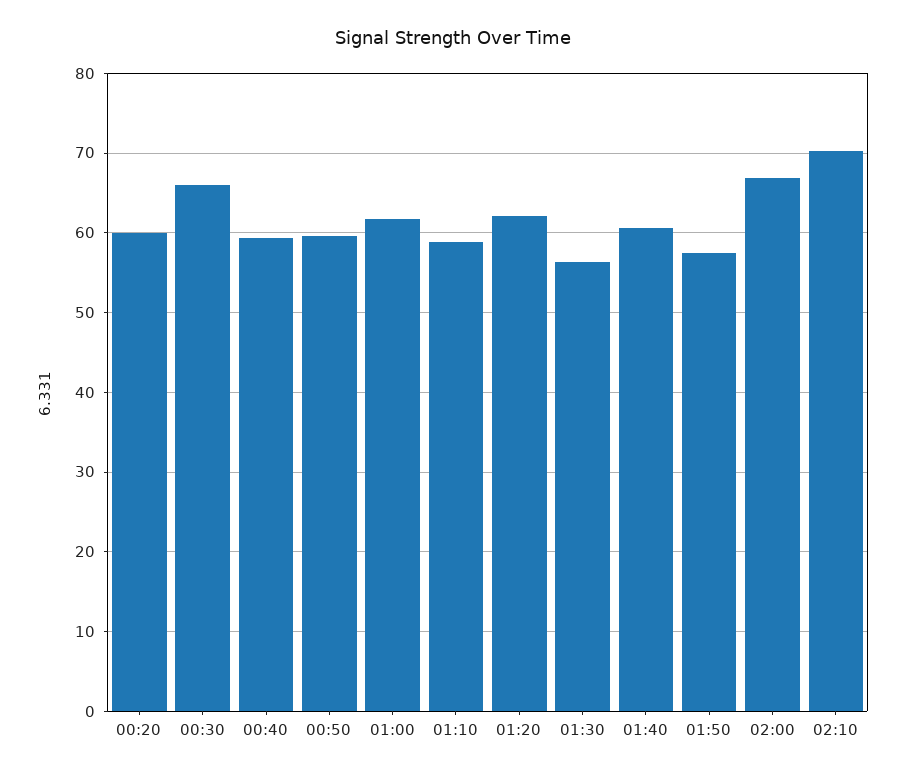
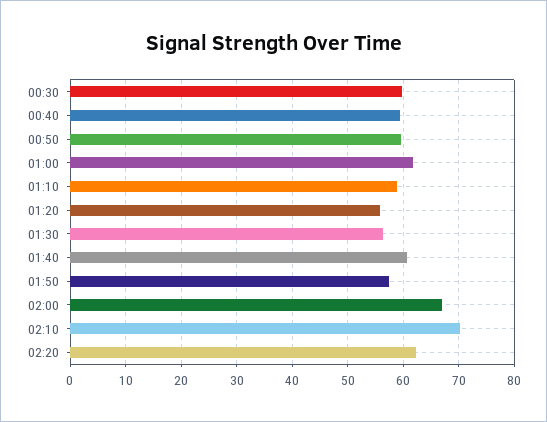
00:20: 60 -> none
00:30: 66 -> 60
01:20: 62 -> 56
02:20: none -> 62

